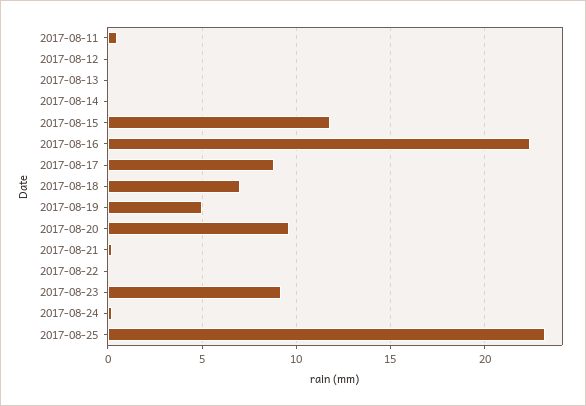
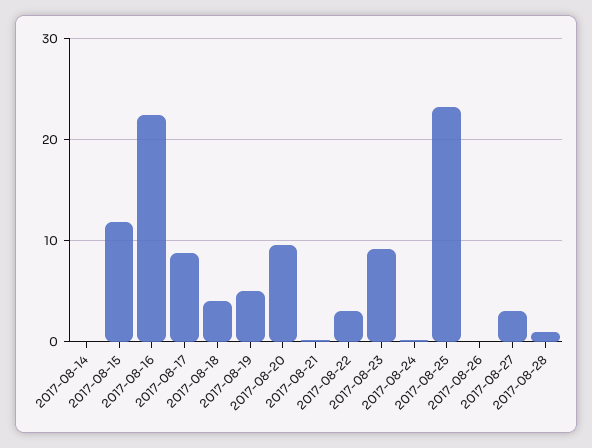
2017-08-11: 0.5 -> none
2017-08-12: 0 -> none
2017-08-13: 0 -> none
2017-08-18: 7 -> 4
2017-08-22: 0 -> 3
2017-08-26: none -> 0
2017-08-27: none -> 3
2017-08-28: none -> 1

